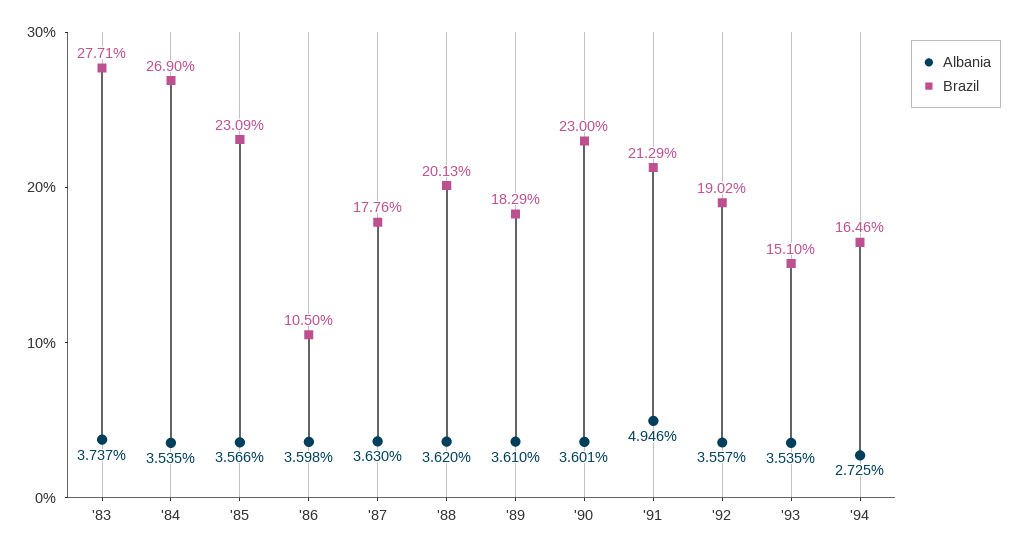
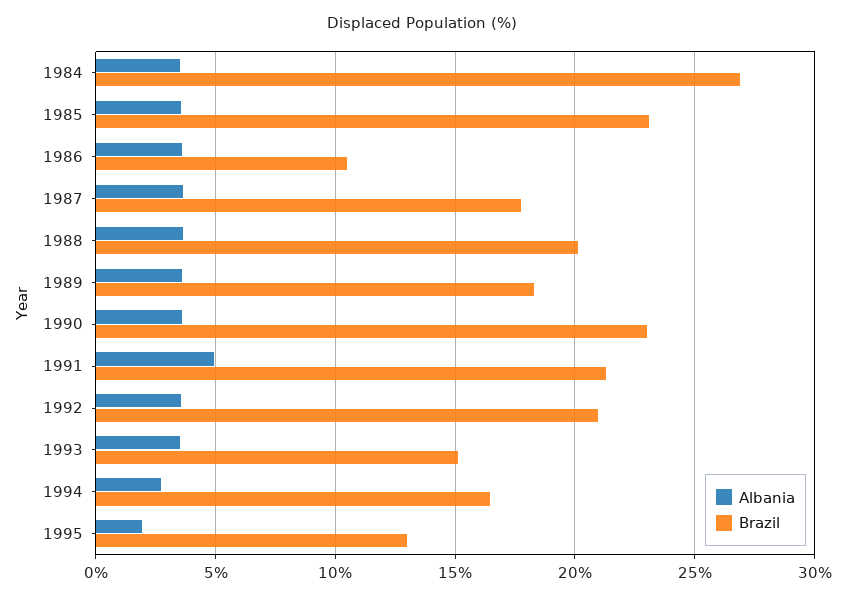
Albania, '83: 3.737 -> none
Brazil, '83: 27.71 -> none
Brazil, '92: 19.02 -> 21
Albania, 1995: none -> 2
Brazil, 1995: none -> 13

